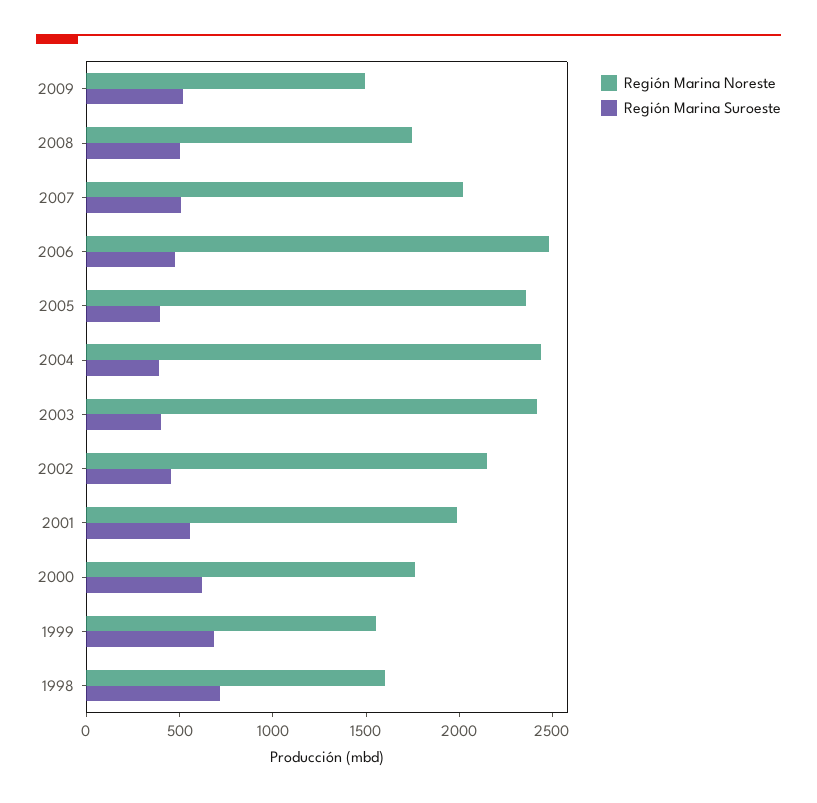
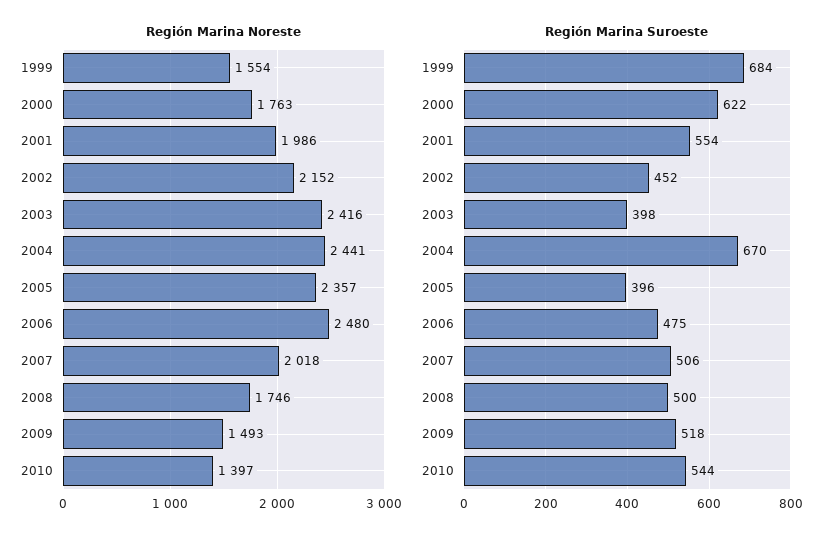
Región Marina Suroeste, 2004: 400 -> 670
Región Marina Noreste, 1998: 1600 -> none
Región Marina Suroeste, 1998: 700 -> none
Región Marina Noreste, 2010: none -> 1397
Región Marina Suroeste, 2010: none -> 544

